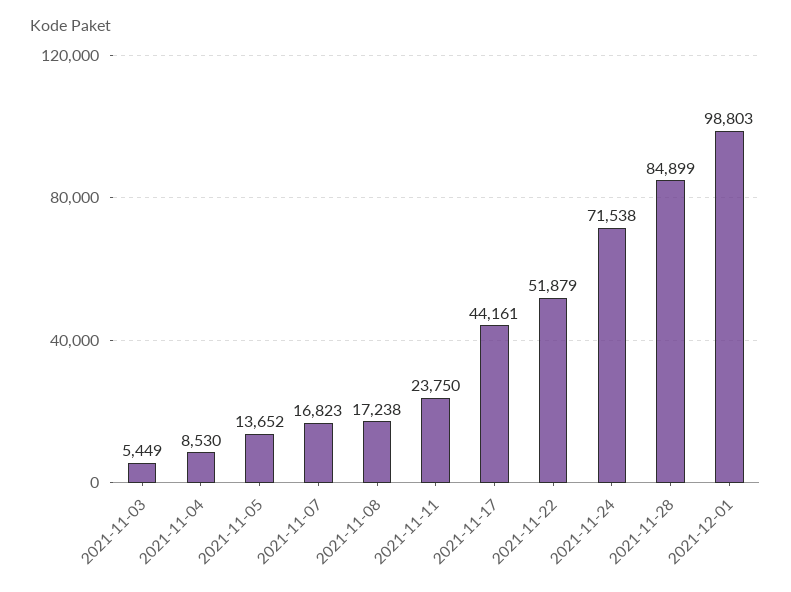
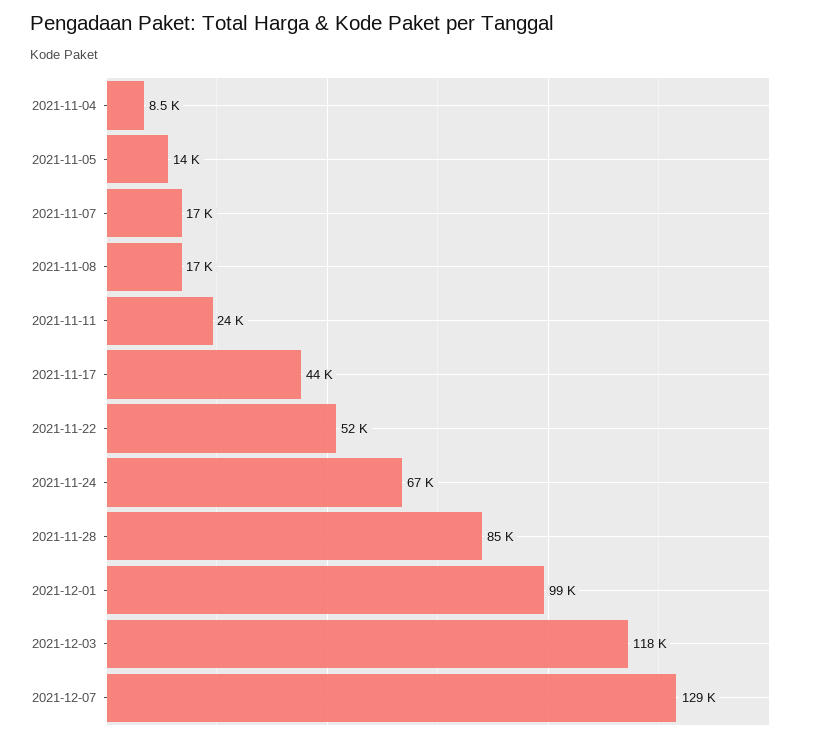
2021-11-03: 5449 -> none
2021-11-24: 71538 -> 67000
2021-12-03: none -> 118000
2021-12-07: none -> 129000

